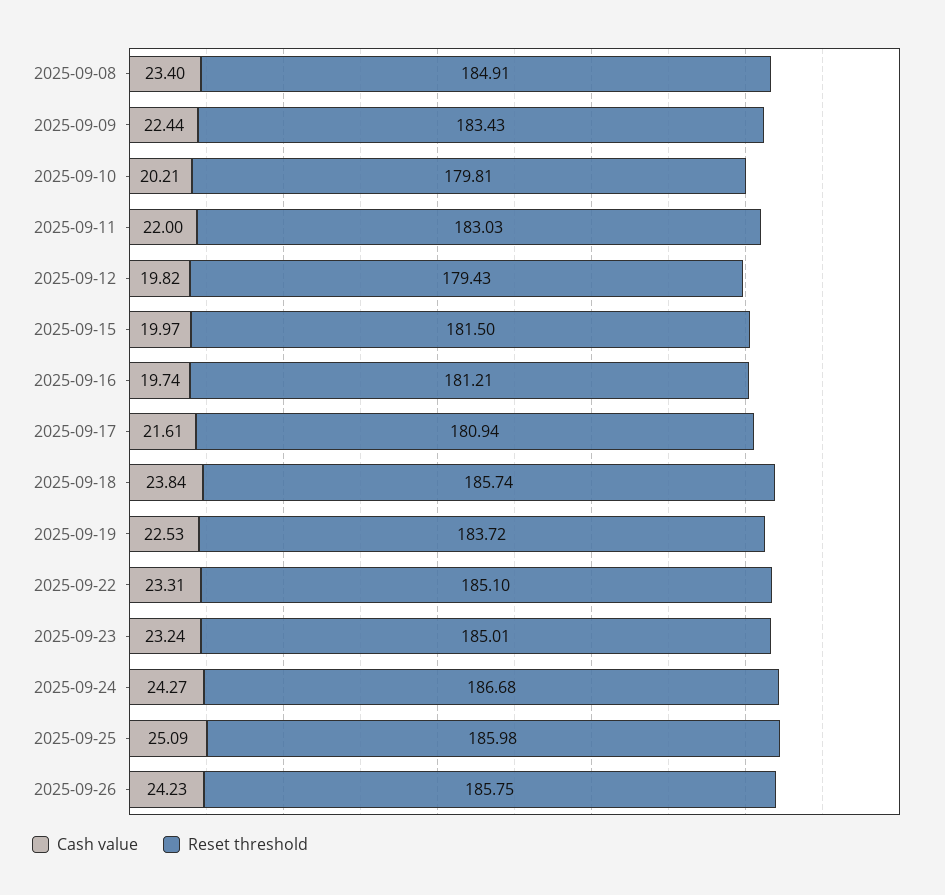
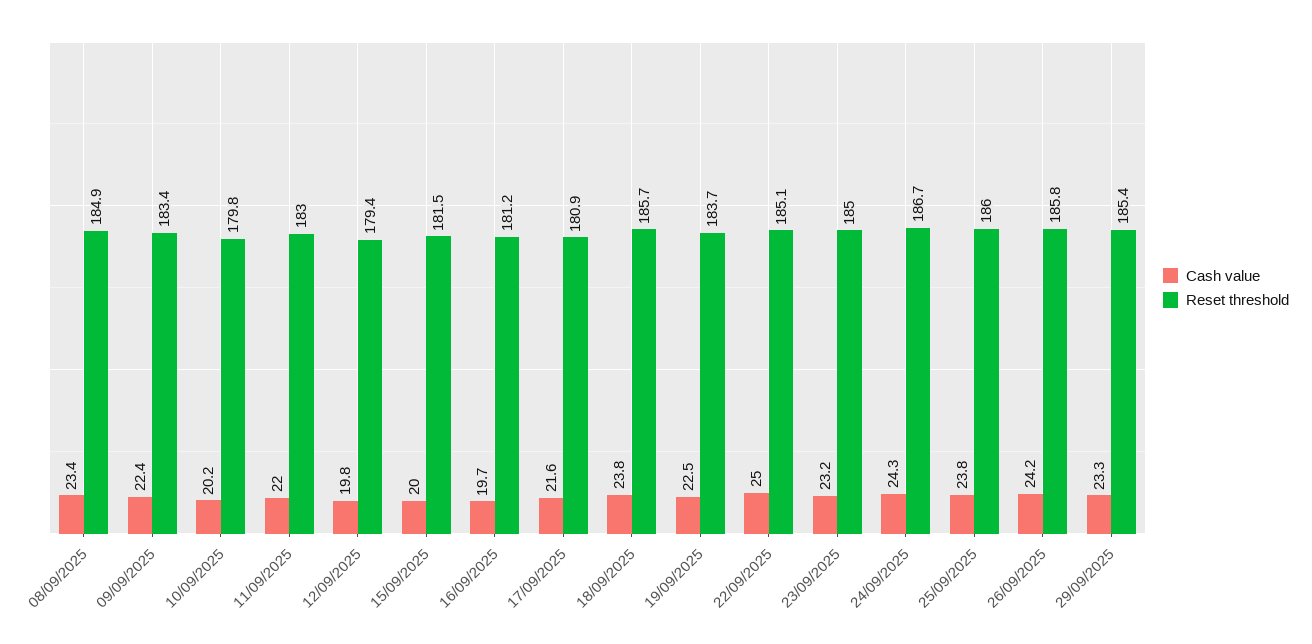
Cash value, 2025-09-22: 23.31 -> 25
Cash value, 2025-09-25: 25.09 -> 23.8
Cash value, 29/09/2025: none -> 23.3
Reset threshold, 29/09/2025: none -> 185.4

